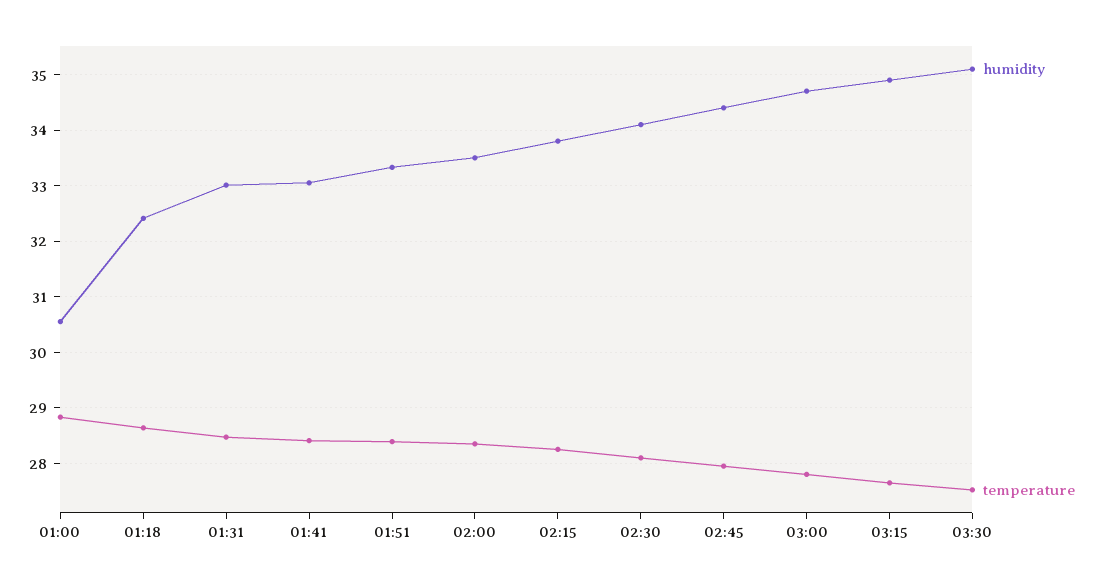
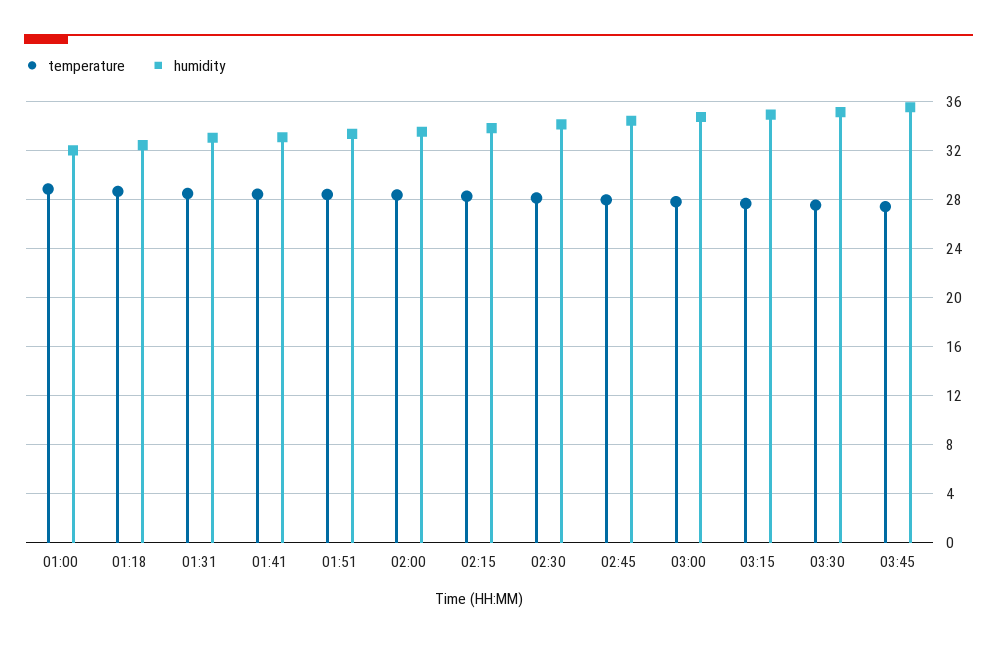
humidity, 01:00: 30.6 -> 32
temperature, 03:45: none -> 27.5
humidity, 03:45: none -> 35.5

